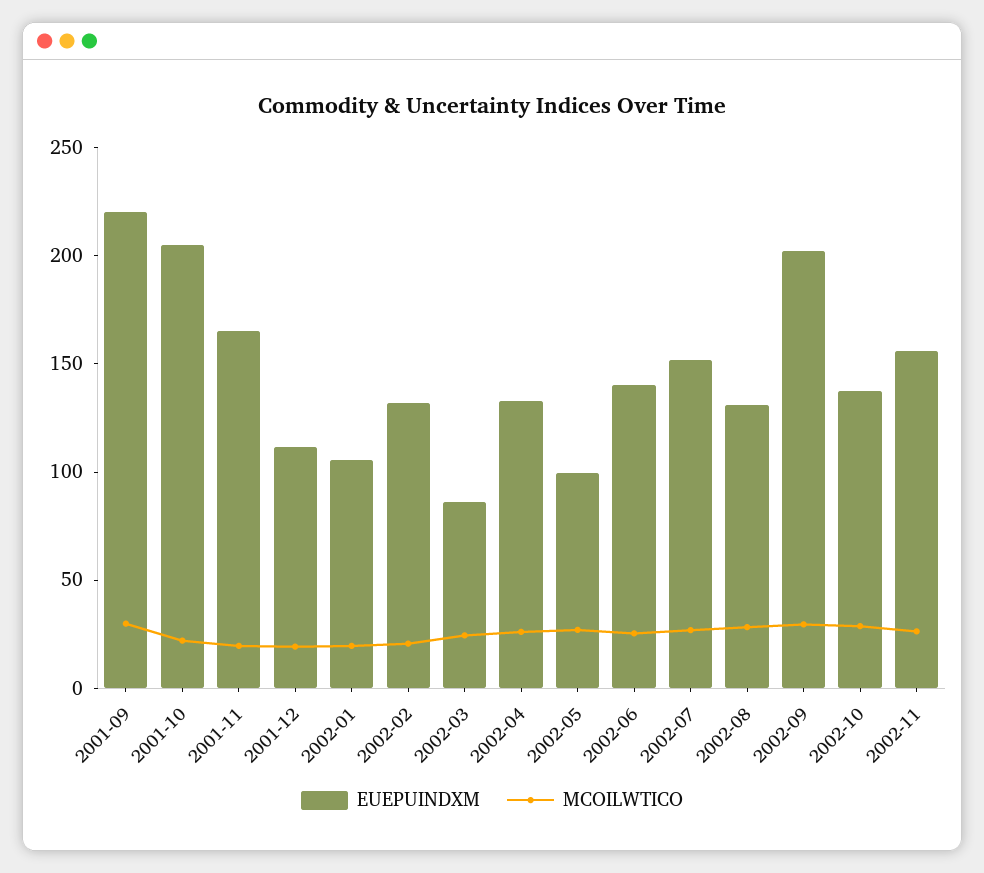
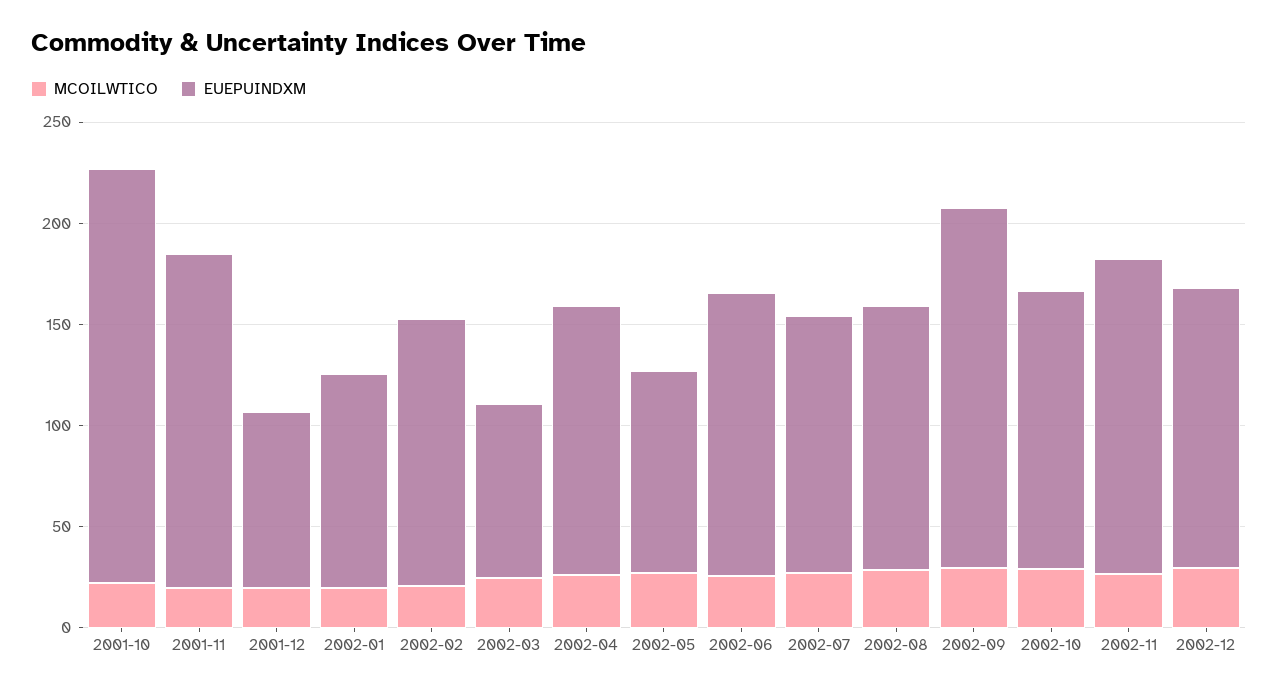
EUEPUINDXM, 2001-09: 220 -> none
MCOILWTICO, 2001-09: 30 -> none
EUEPUINDXM, 2001-12: 110 -> 90
EUEPUINDXM, 2002-07: 150 -> 130
EUEPUINDXM, 2002-09: 200 -> 180
MCOILWTICO, 2002-12: none -> 30
EUEPUINDXM, 2002-12: none -> 140

